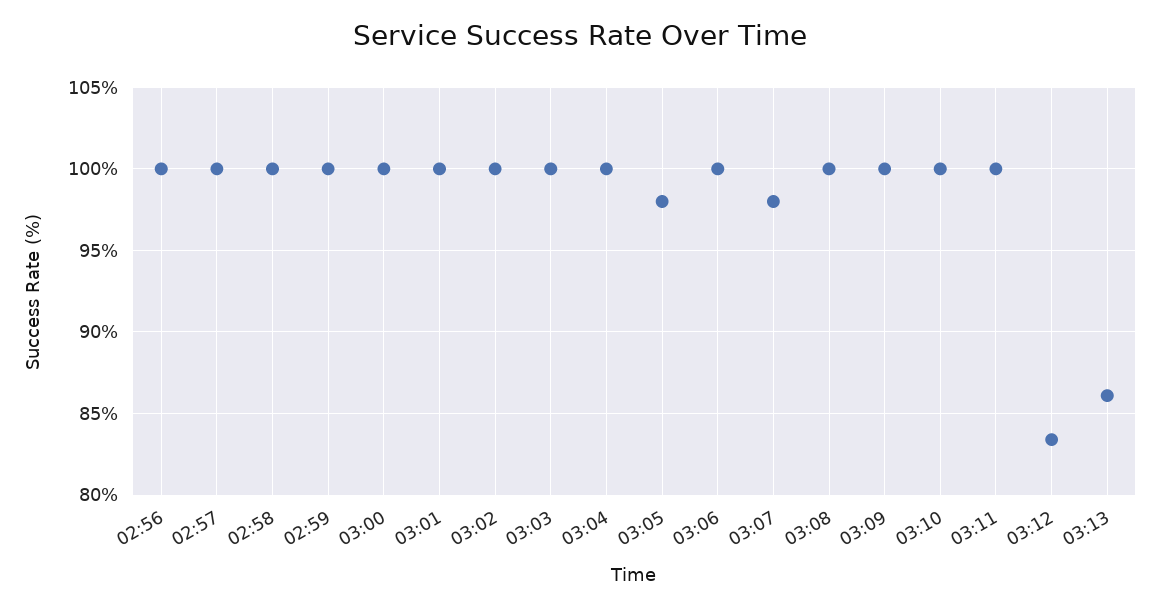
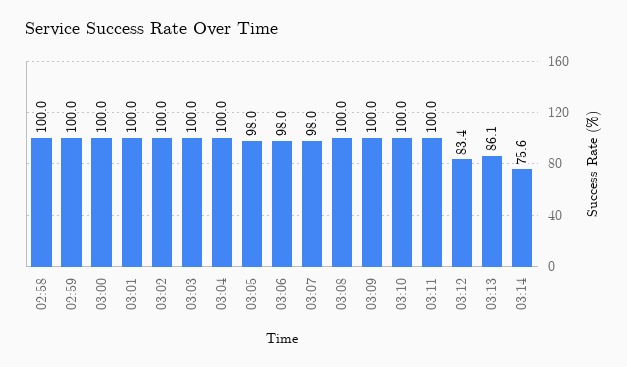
02:56: 100 -> none
02:57: 100 -> none
03:06: 100 -> 98
03:14: none -> 75.6

